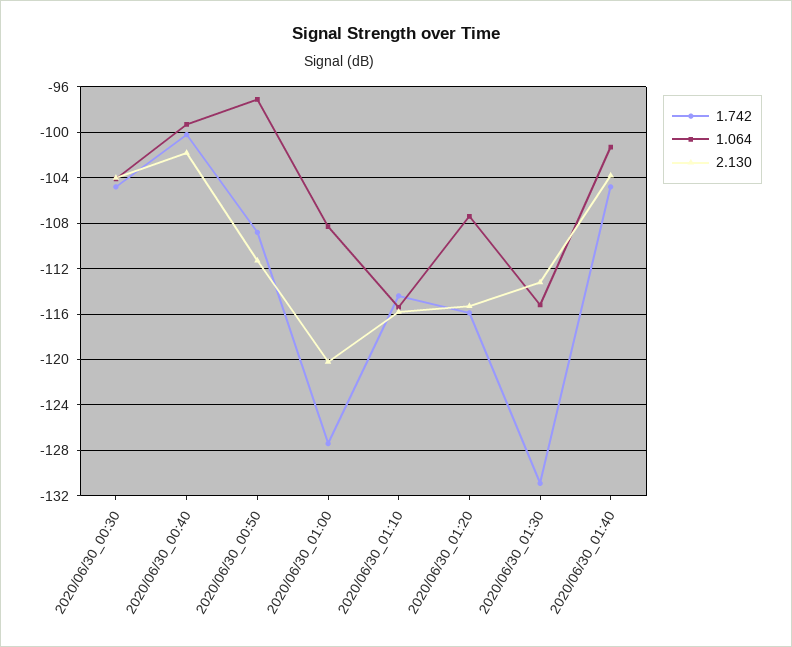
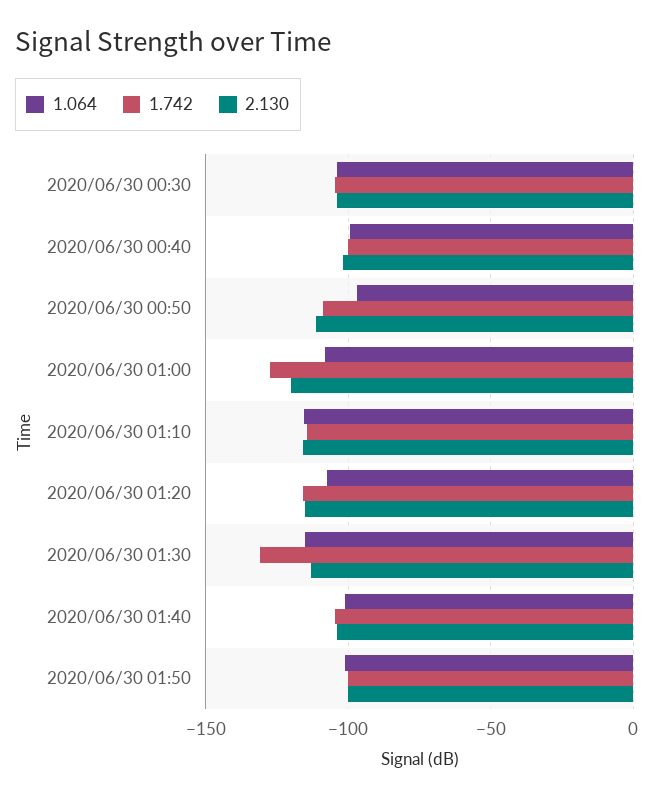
1.064, 2020/06/30 01:50: none -> -100
1.742, 2020/06/30 01:50: none -> -100
2.130, 2020/06/30 01:50: none -> -100

